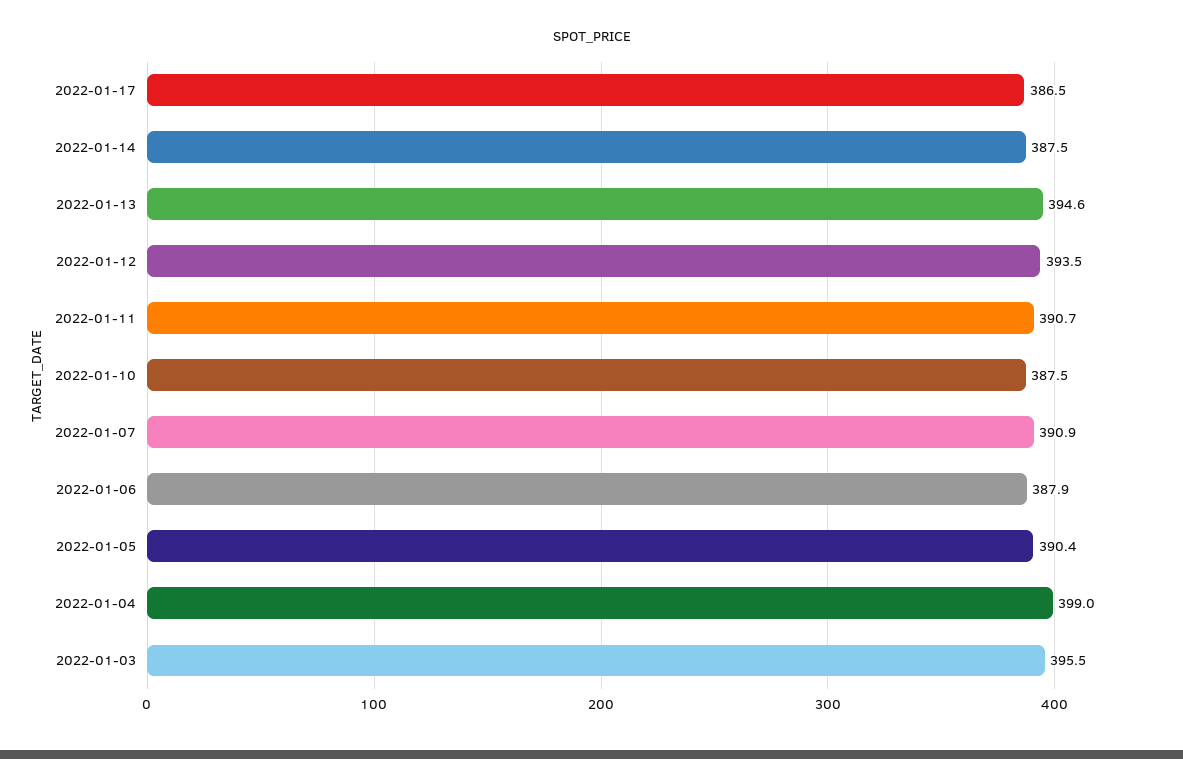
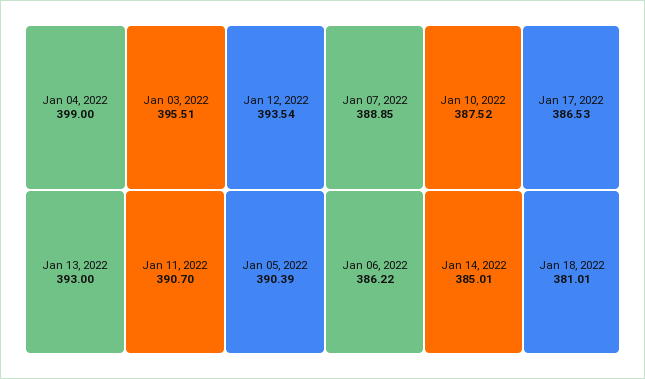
2022-01-14: 387.5 -> 385.01
2022-01-13: 394.6 -> 393
2022-01-07: 390.9 -> 388.85
2022-01-06: 387.9 -> 386.22
Jan 18, 2022: none -> 381.01

